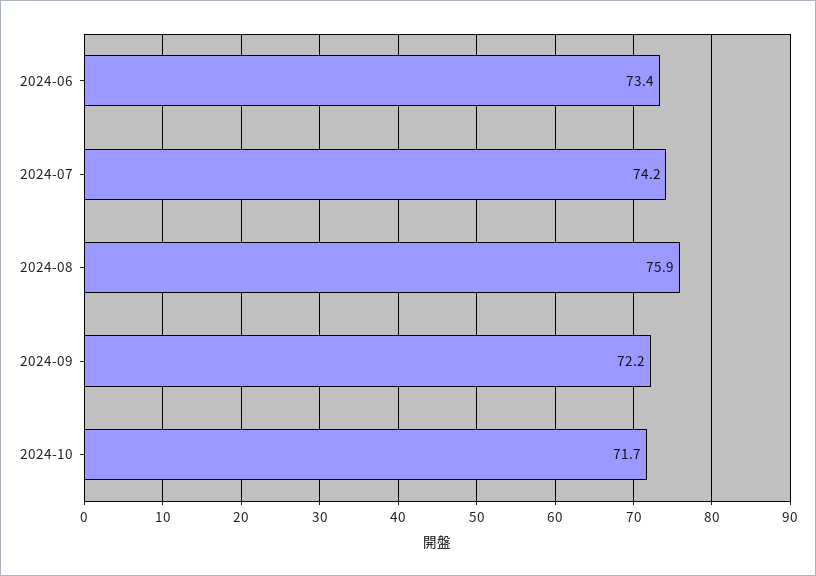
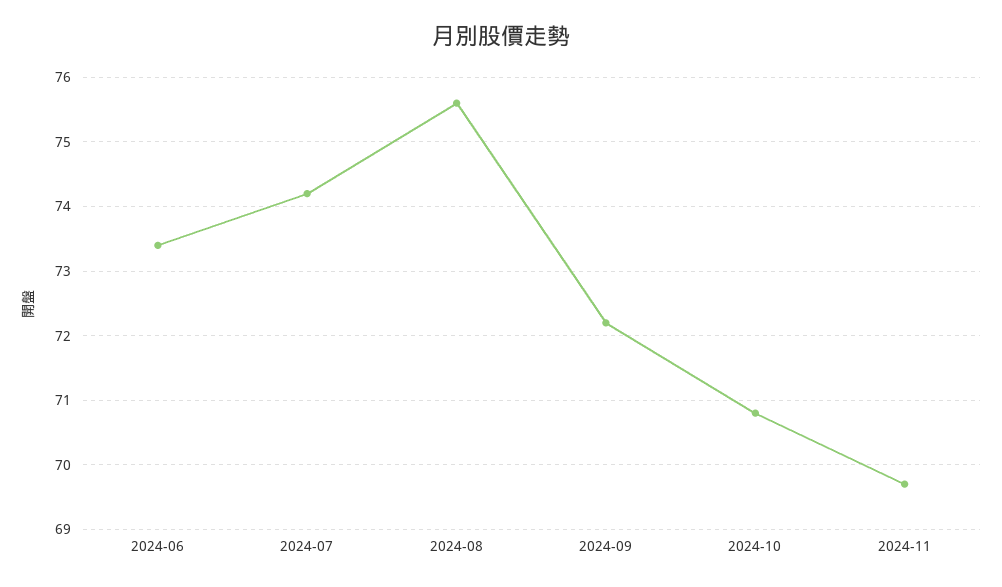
2024-08: 75.9 -> 75.6
2024-10: 71.7 -> 70.8
2024-11: none -> 69.7

